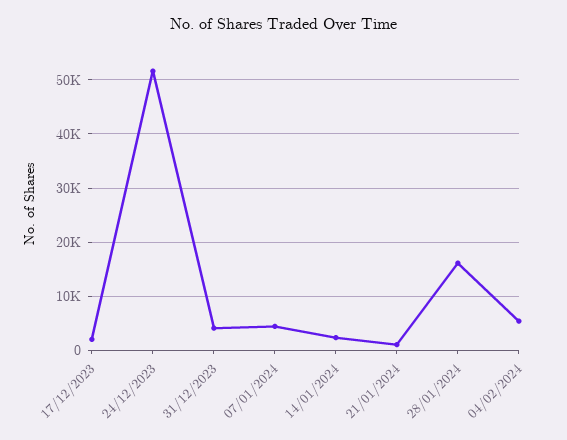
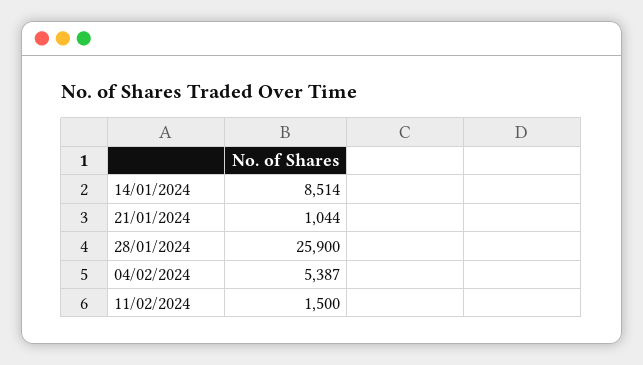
17/12/2023: 2000 -> none
24/12/2023: 52000 -> none
31/12/2023: 4000 -> none
07/01/2024: 4000 -> none
14/01/2024: 2000 -> 8514
28/01/2024: 16000 -> 25900
11/02/2024: none -> 1500

